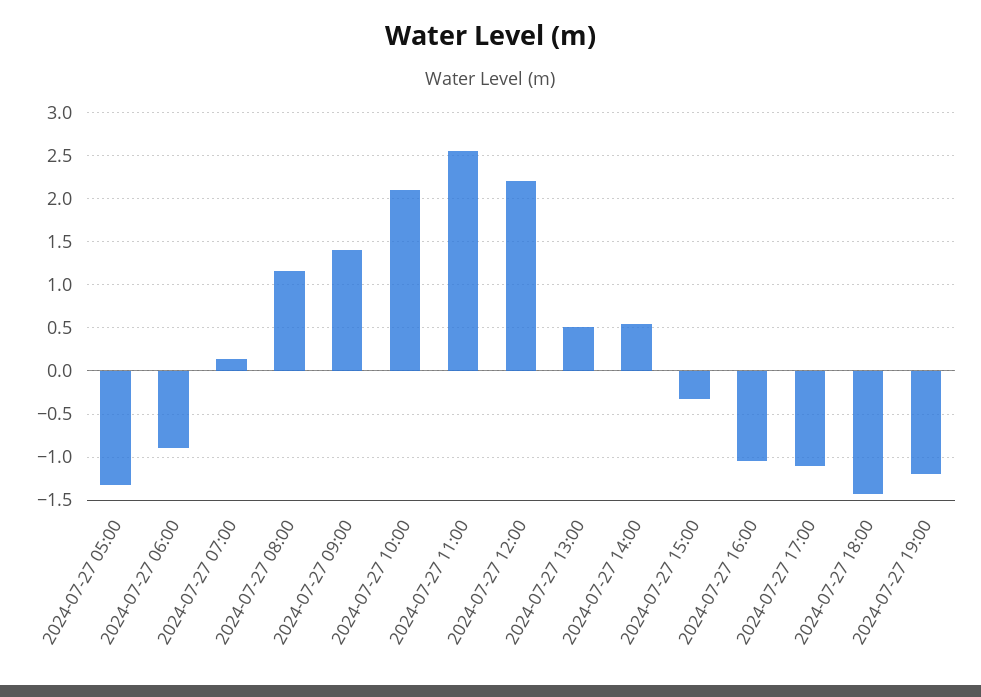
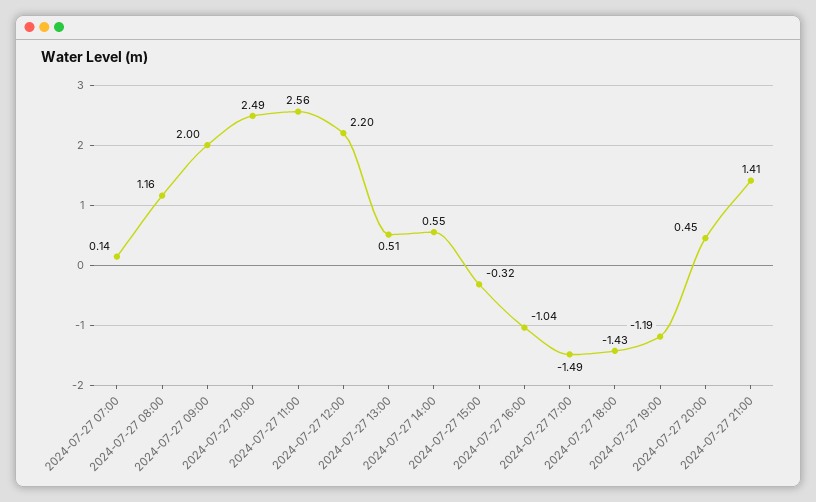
2024-07-27 05:00: -1.3 -> none
2024-07-27 06:00: -0.9 -> none
2024-07-27 09:00: 1.4 -> 2
2024-07-27 10:00: 2.1 -> 2.49
2024-07-27 17:00: -1.1 -> -1.49
2024-07-27 20:00: none -> 0.45
2024-07-27 21:00: none -> 1.41

